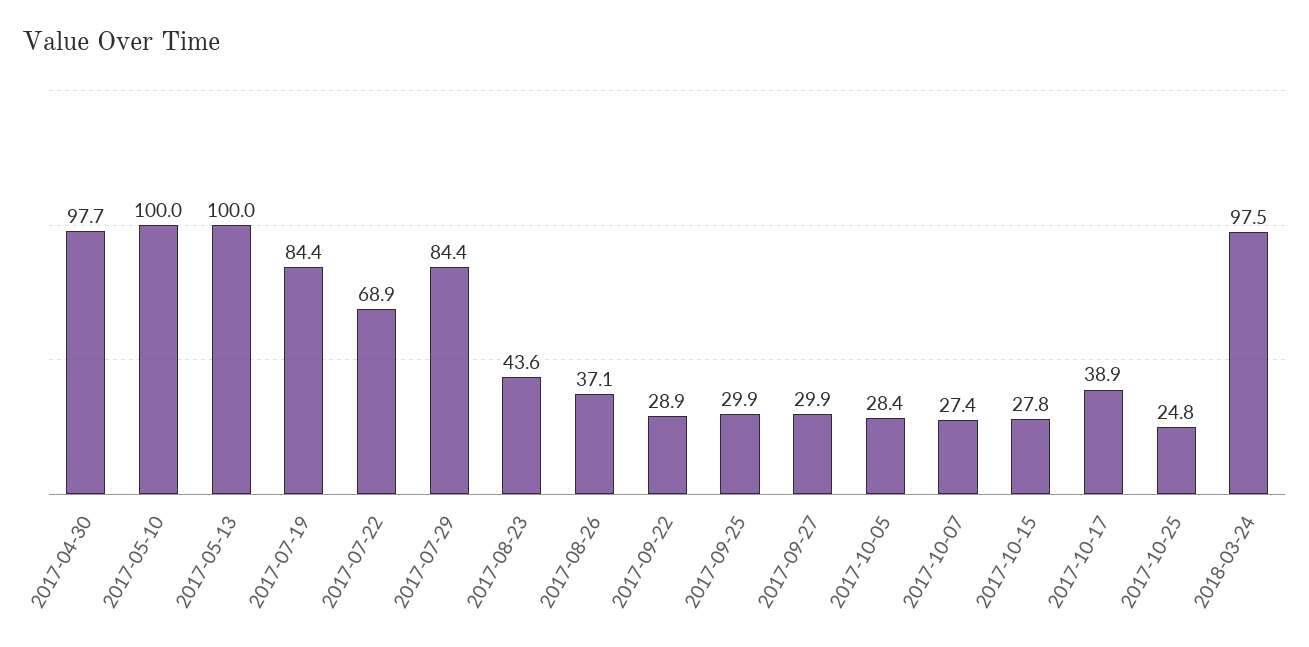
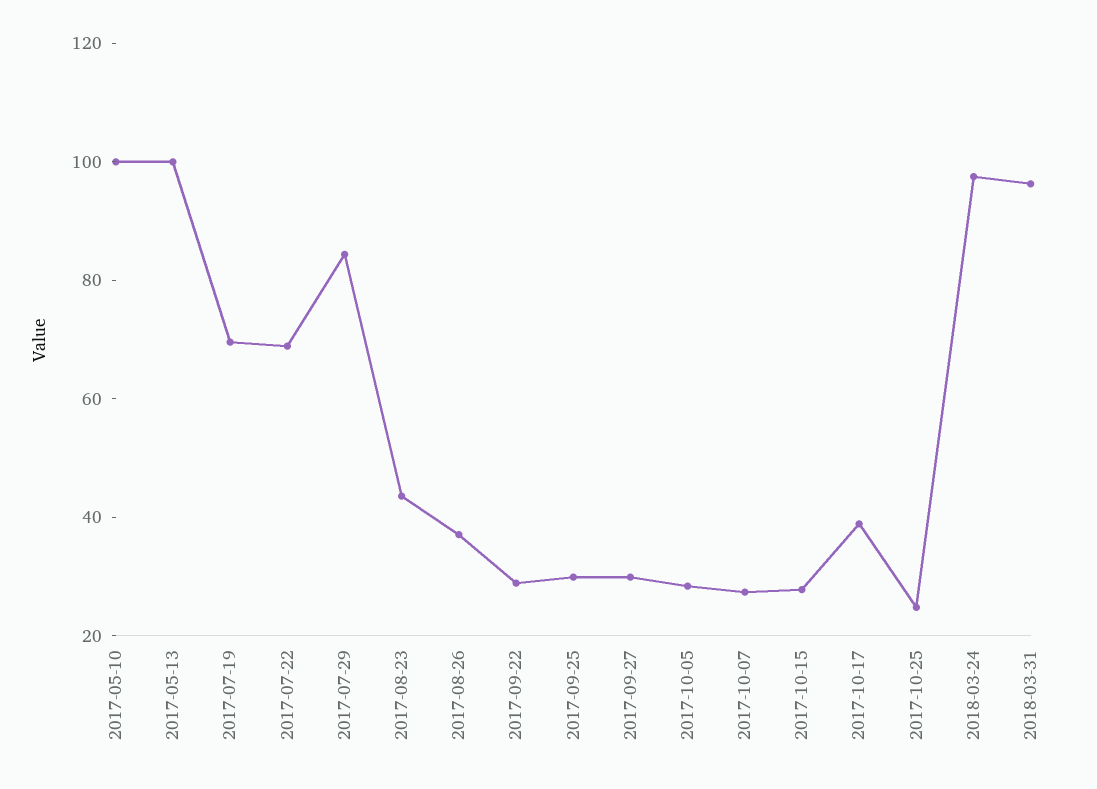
2017-04-30: 97.7 -> none
2017-07-19: 84.4 -> 70
2018-03-31: none -> 95

